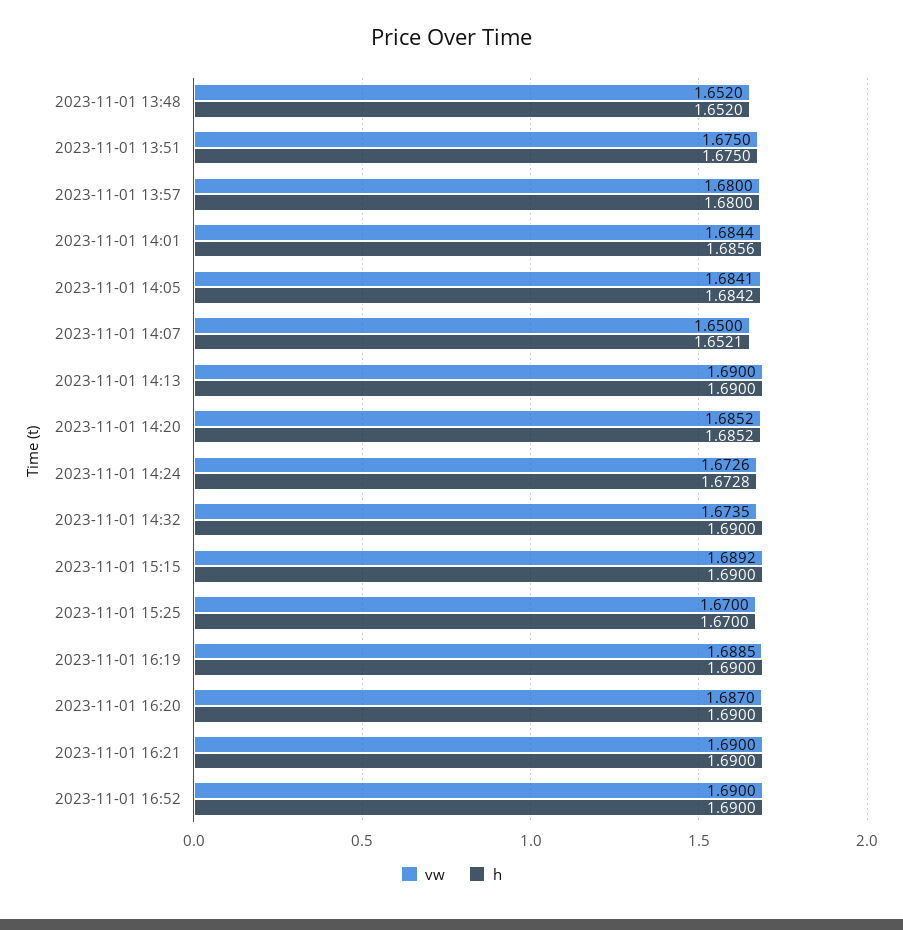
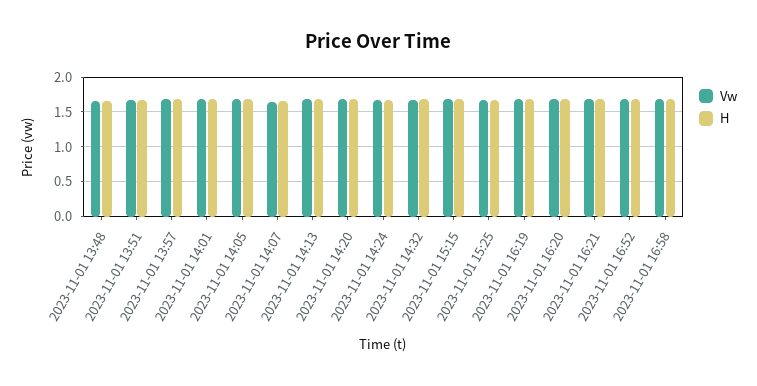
vw, 2023-11-01 16:58: none -> 1.7
h, 2023-11-01 16:58: none -> 1.7

